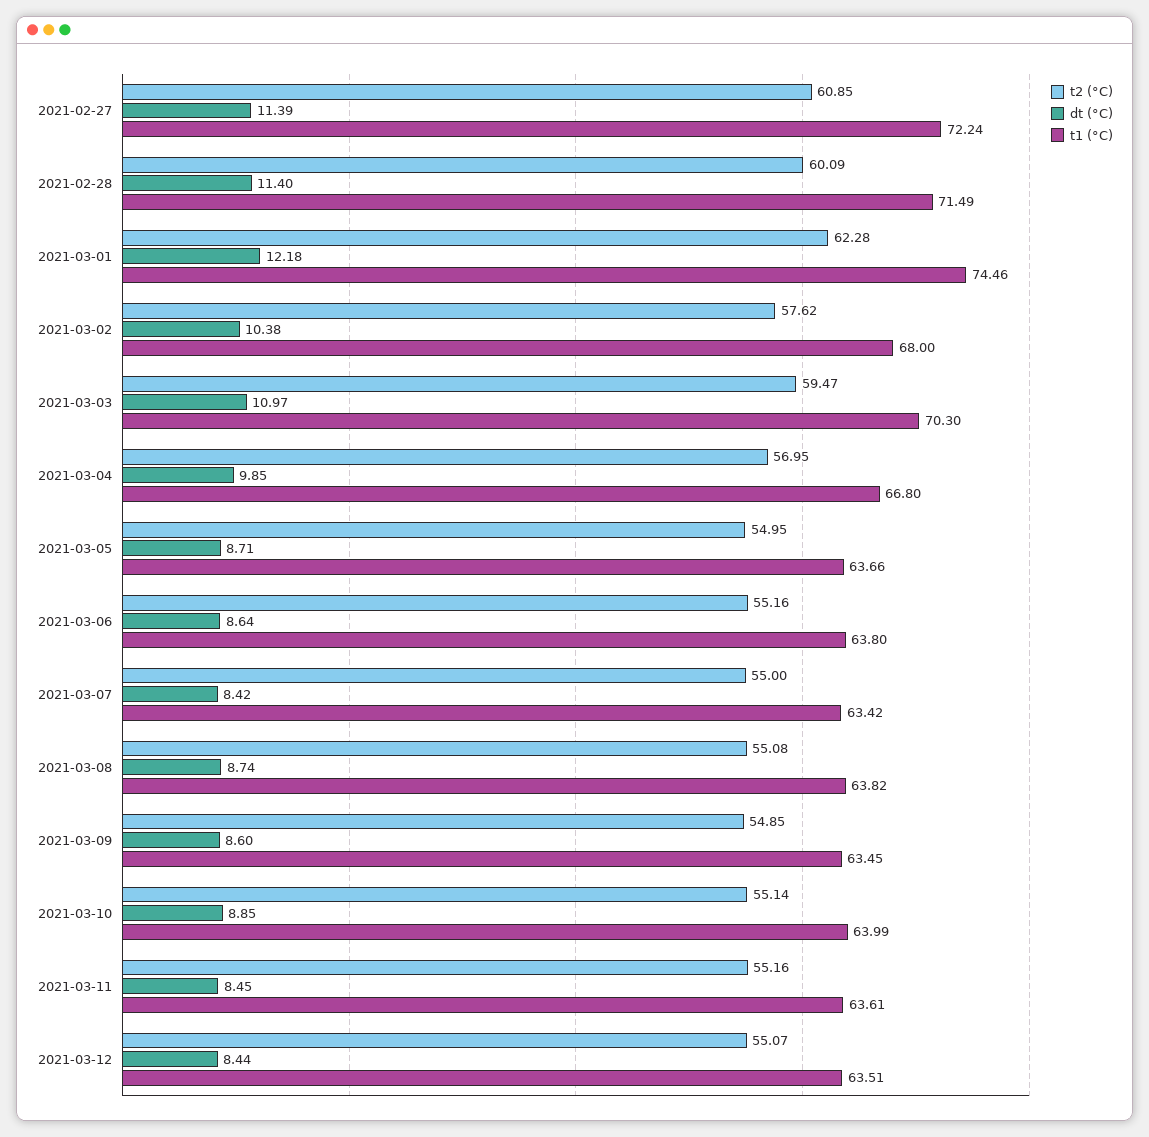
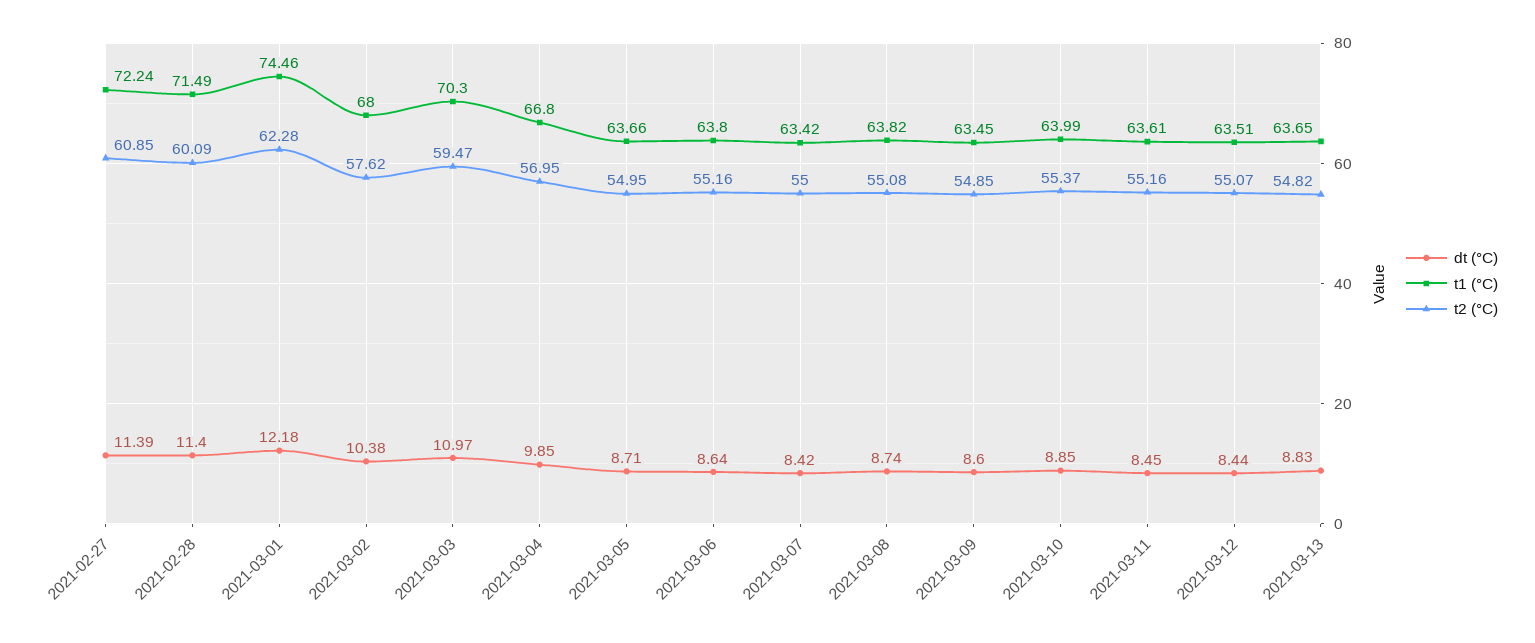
t2 (°C), 2021-03-10: 55.14 -> 55.37
dt (°C), 2021-03-13: none -> 8.83
t1 (°C), 2021-03-13: none -> 63.65
t2 (°C), 2021-03-13: none -> 54.82

